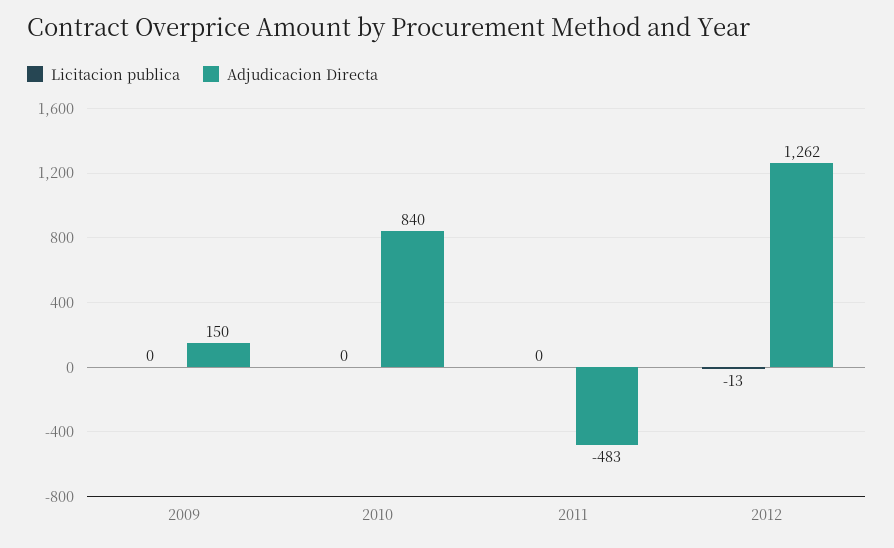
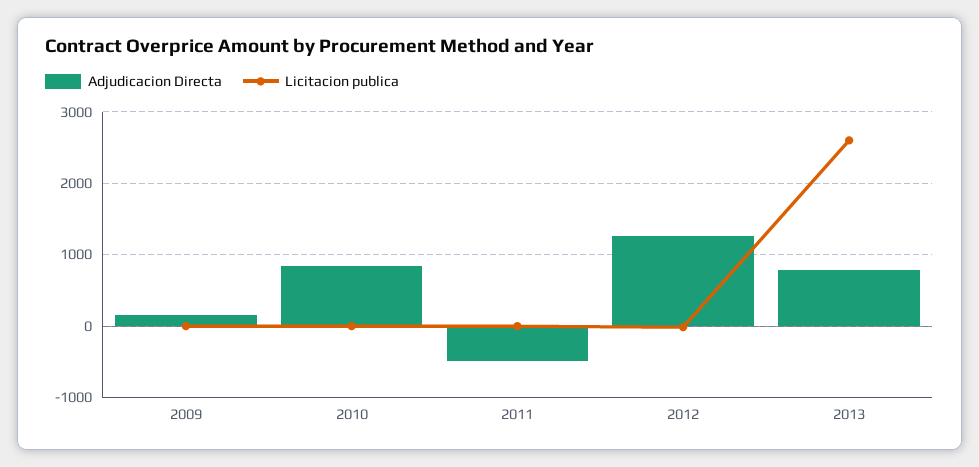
Adjudicacion Directa, 2013: none -> 800
Licitacion publica, 2013: none -> 2600

